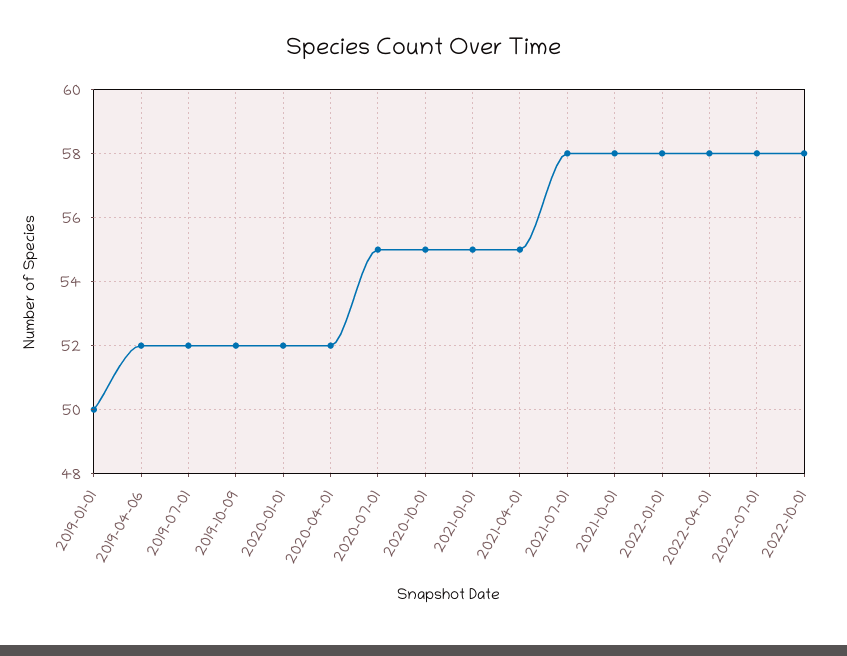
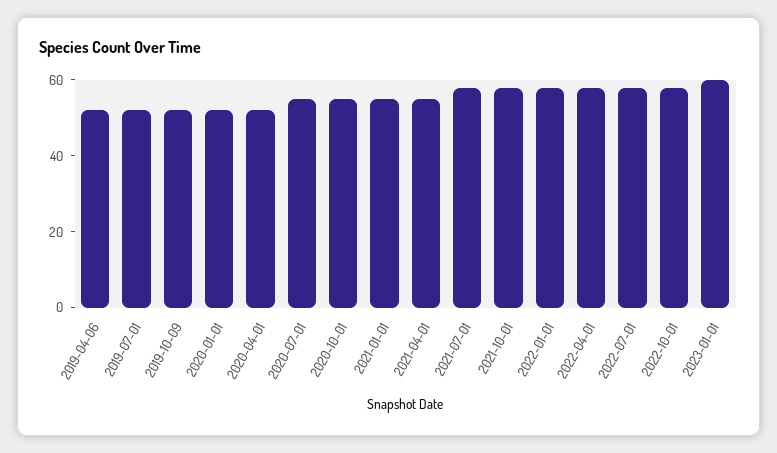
2019-01-01: 50 -> none
2023-01-01: none -> 60

